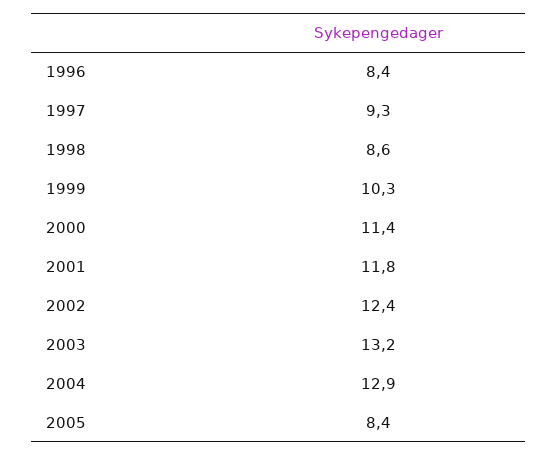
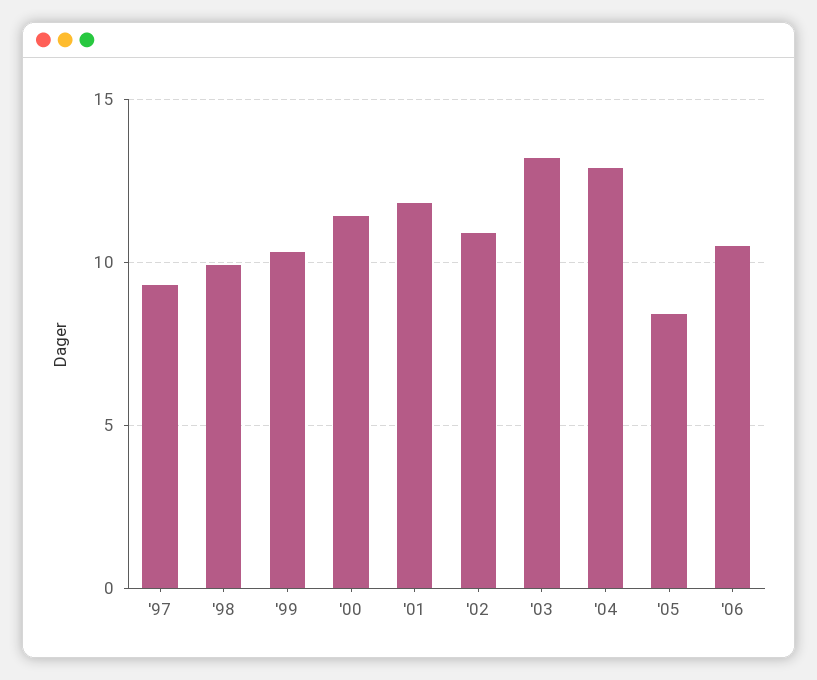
1996: 8.4 -> none
1998: 8.6 -> 10
2002: 12.4 -> 11
'06: none -> 10.5

